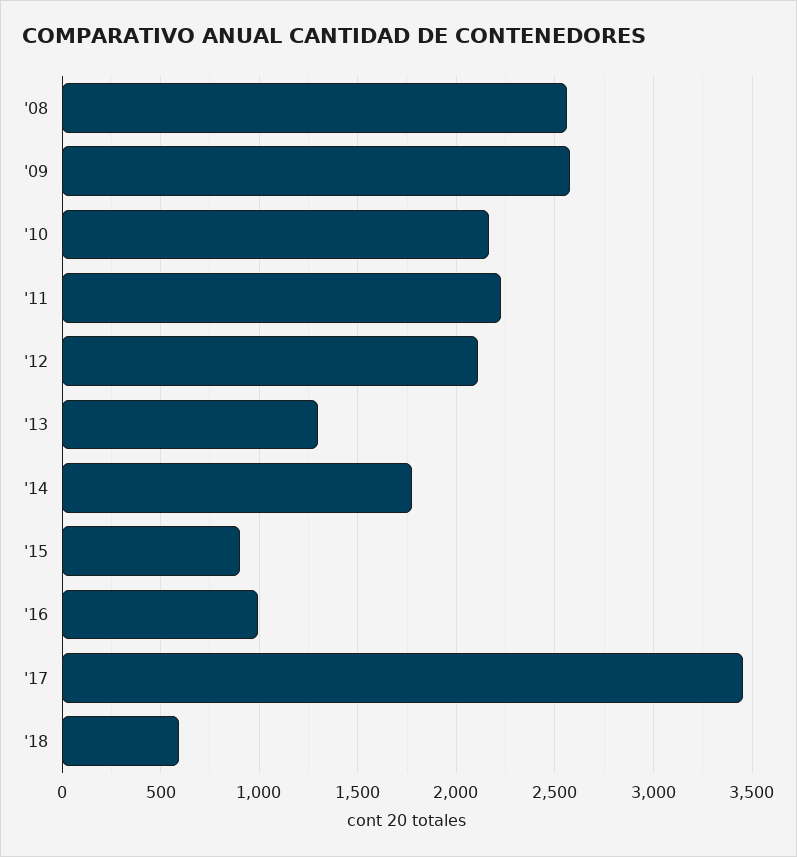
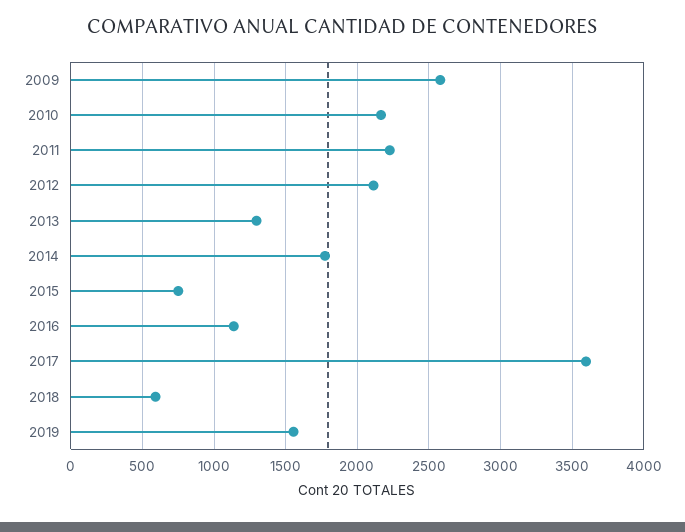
'08: 2550 -> none
'15: 900 -> 750
'16: 1000 -> 1150
'17: 3450 -> 3600
2019: none -> 1550

